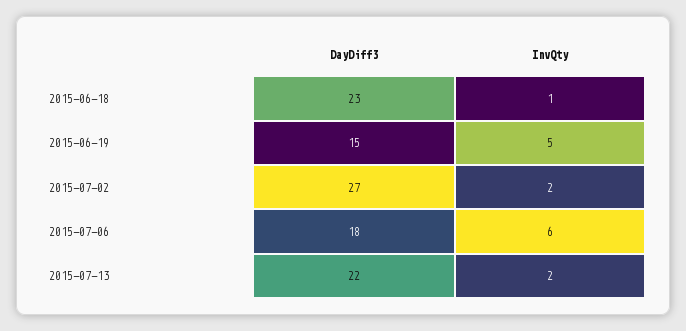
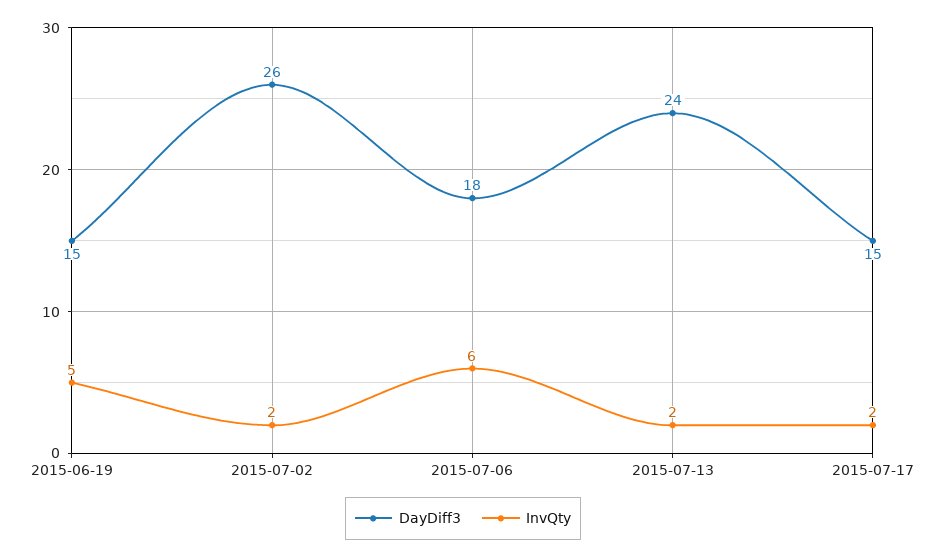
DayDiff3, 2015-06-18: 23 -> none
InvQty, 2015-06-18: 1 -> none
DayDiff3, 2015-07-02: 27 -> 26
DayDiff3, 2015-07-13: 22 -> 24
DayDiff3, 2015-07-17: none -> 15
InvQty, 2015-07-17: none -> 2

